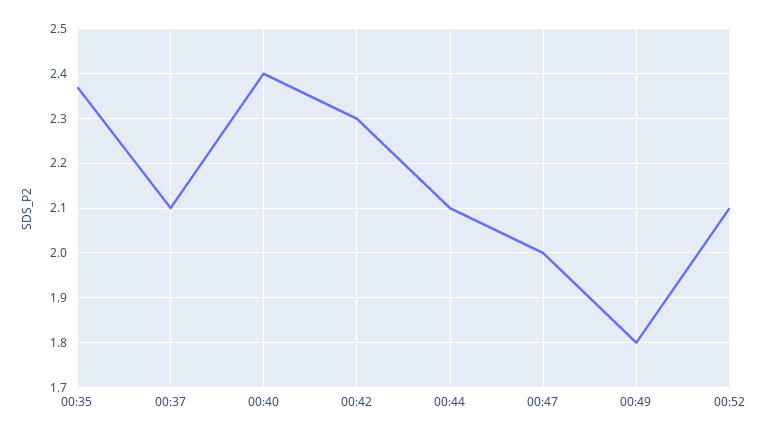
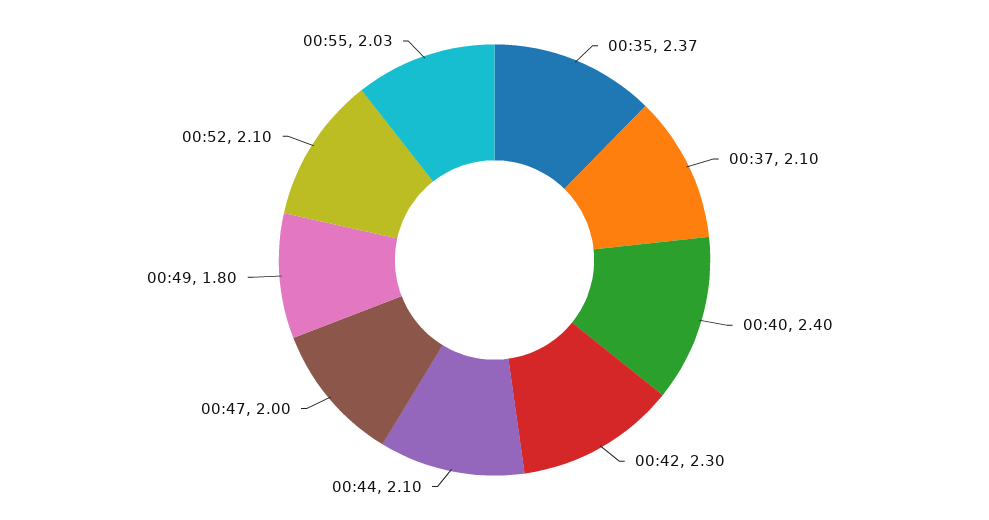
00:55: none -> 2.03

